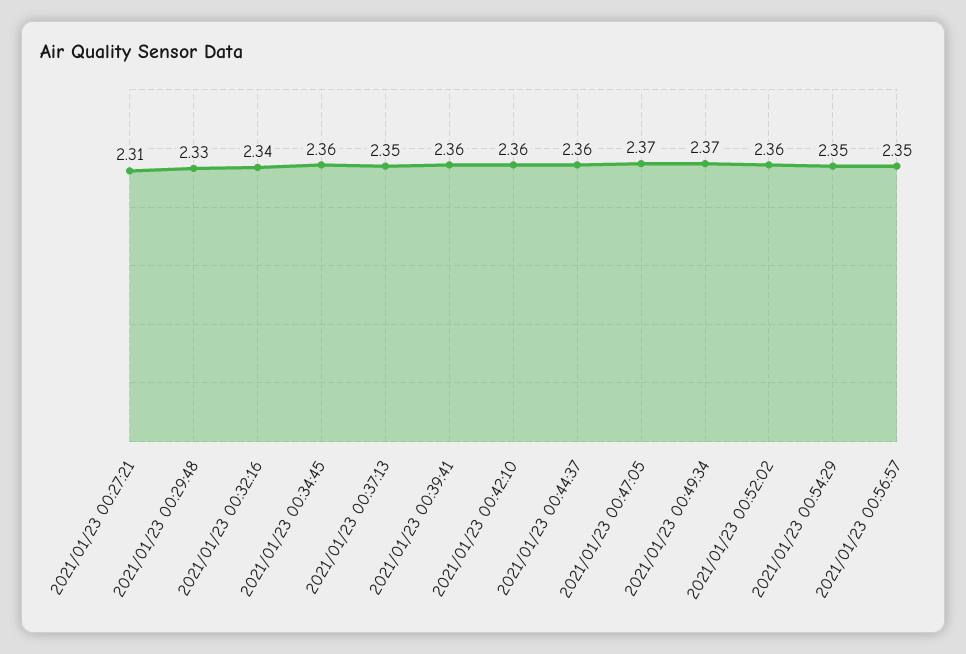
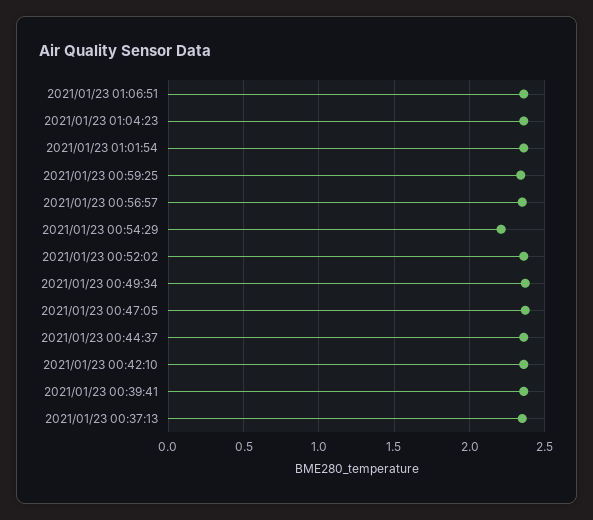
2021/01/23 00:27:21: 2.31 -> none
2021/01/23 00:29:48: 2.33 -> none
2021/01/23 00:32:16: 2.34 -> none
2021/01/23 00:34:45: 2.36 -> none
2021/01/23 00:54:29: 2.35 -> 2.2
2021/01/23 01:06:51: none -> 2.35
2021/01/23 01:04:23: none -> 2.35
2021/01/23 01:01:54: none -> 2.35
2021/01/23 00:59:25: none -> 2.35

